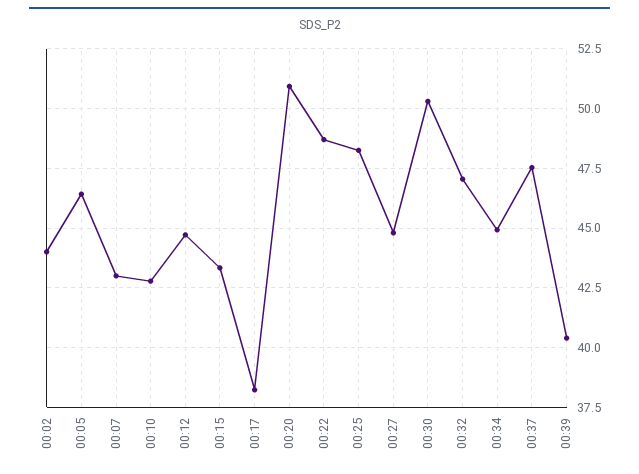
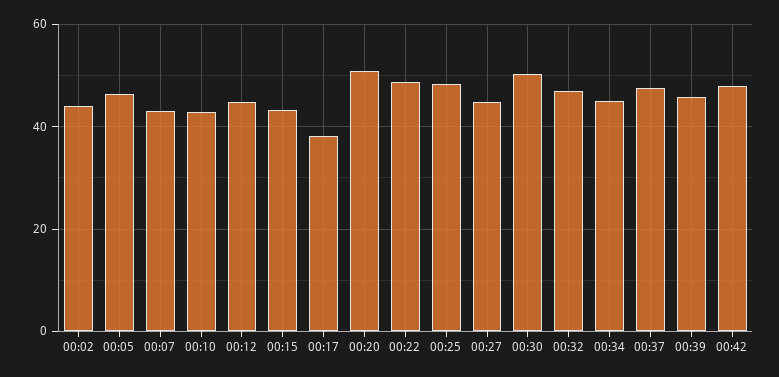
00:39: 40.5 -> 46
00:42: none -> 48

